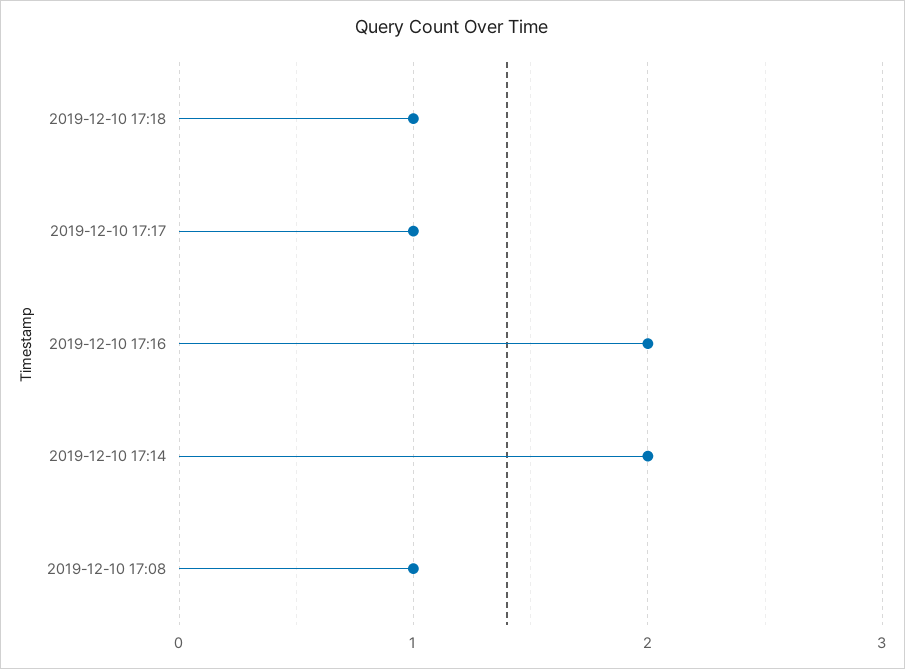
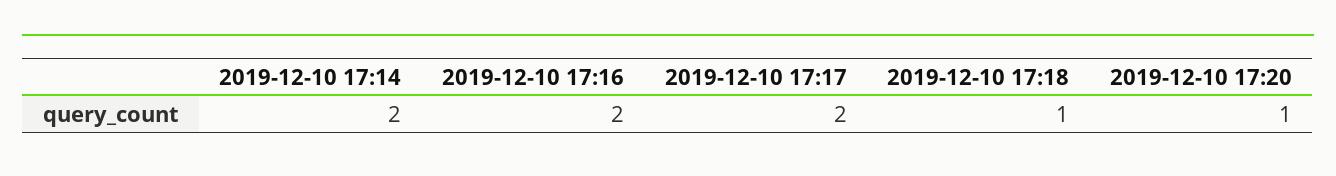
2019-12-10 17:17: 1 -> 2
2019-12-10 17:08: 1 -> none
2019-12-10 17:20: none -> 1

